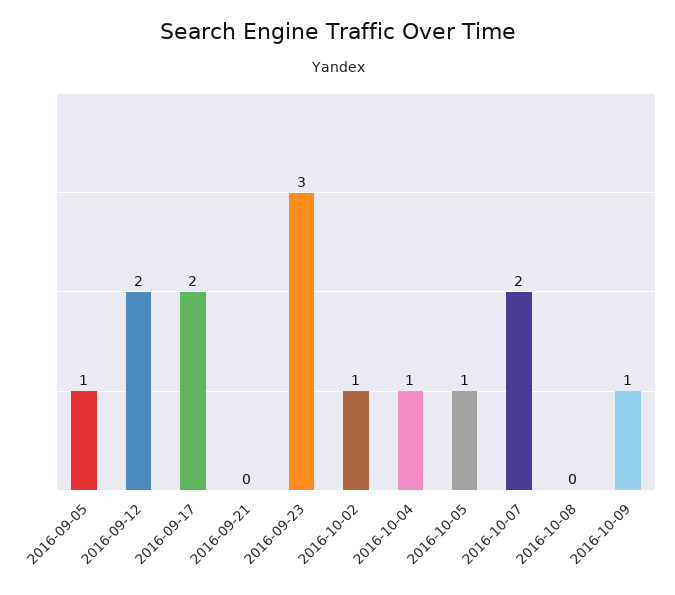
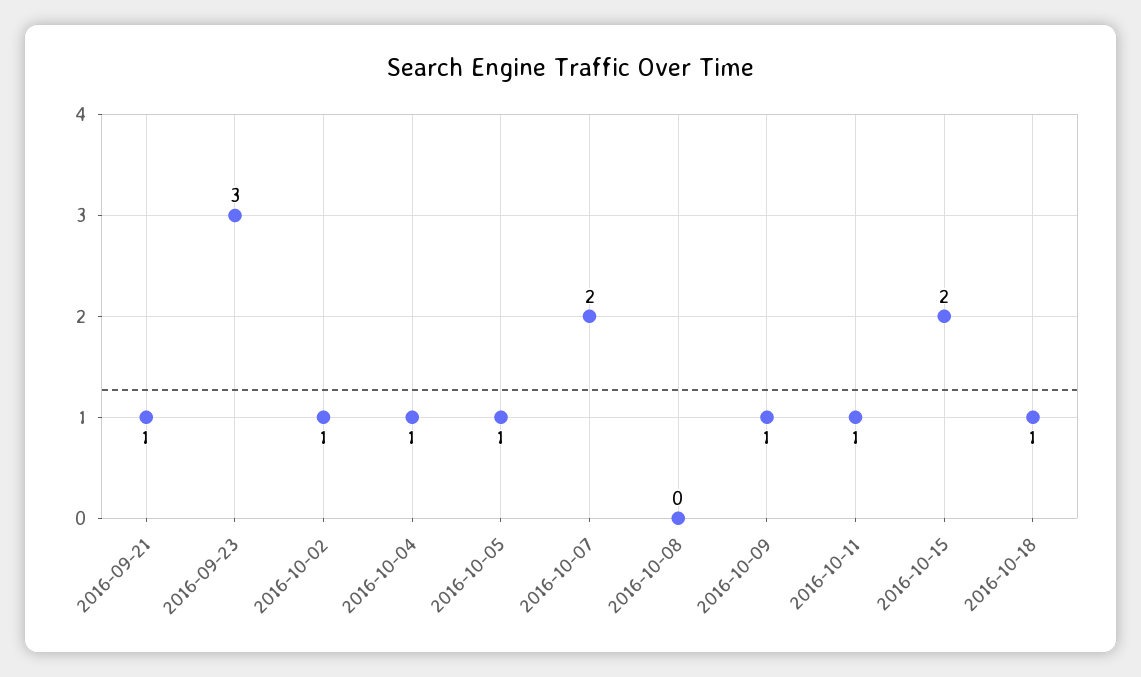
2016-09-05: 1 -> none
2016-09-12: 2 -> none
2016-09-17: 2 -> none
2016-09-21: 0 -> 1
2016-10-11: none -> 1
2016-10-15: none -> 2
2016-10-18: none -> 1

